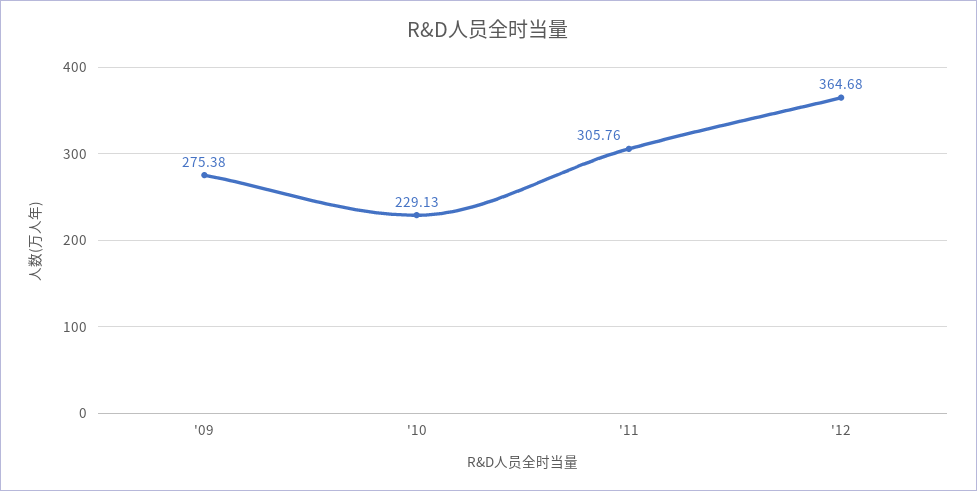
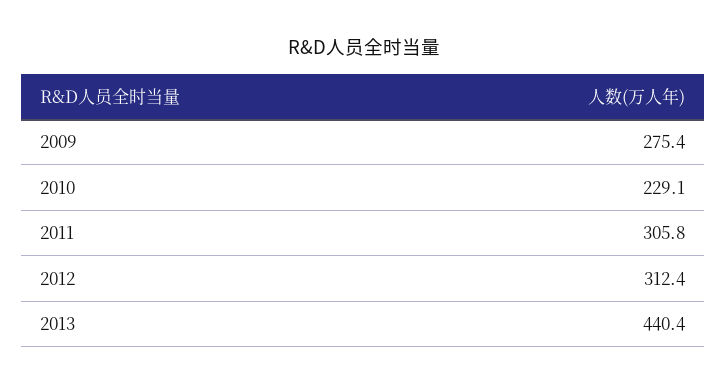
'12: 364.68 -> 312.4
2013: none -> 440.4

